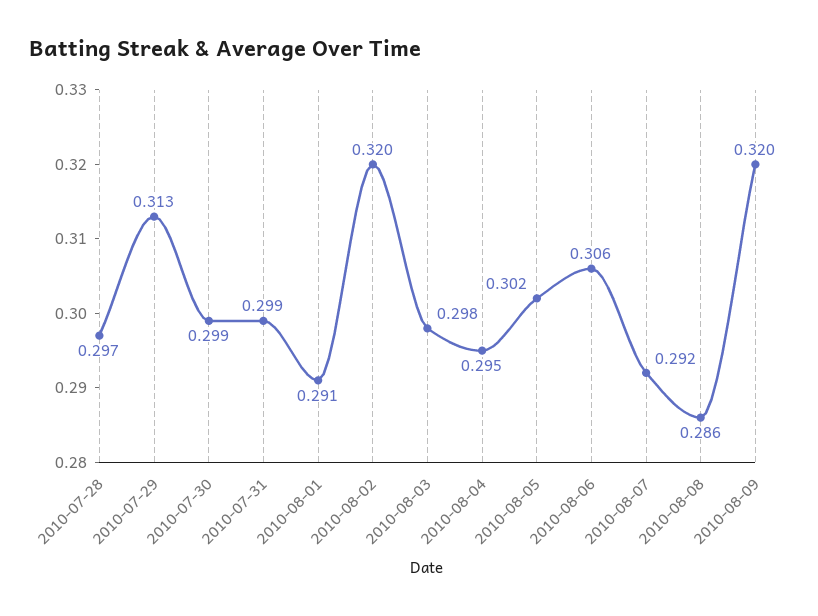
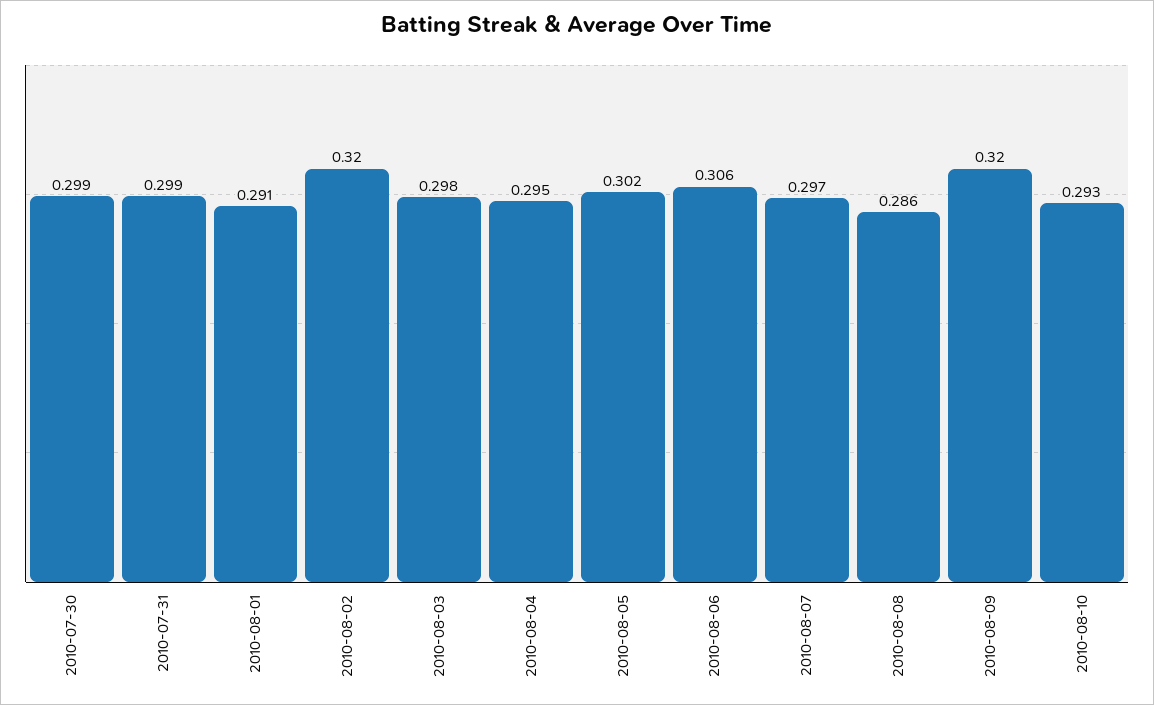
2010-07-28: 0.297 -> none
2010-07-29: 0.313 -> none
2010-08-07: 0.292 -> 0.297
2010-08-10: none -> 0.293

